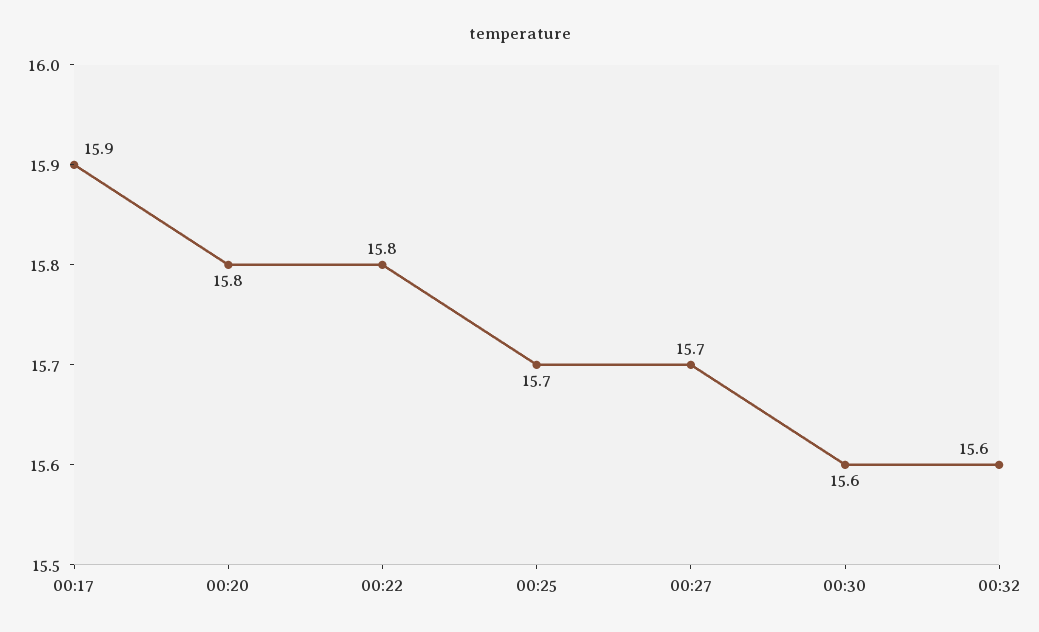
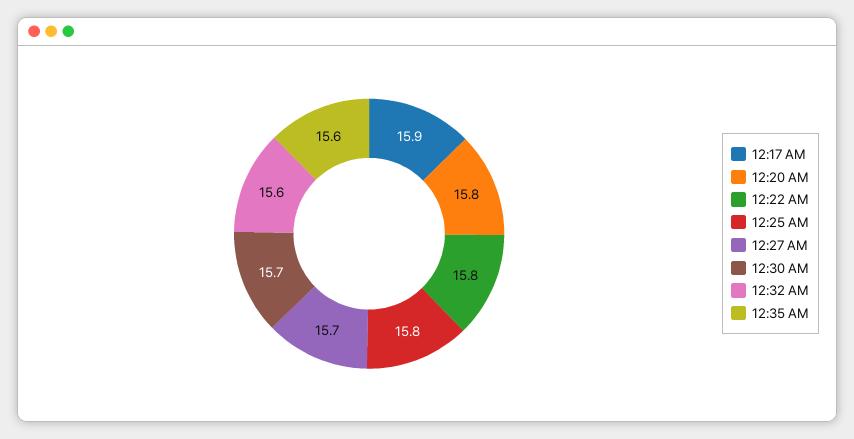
00:25: 15.7 -> 15.8
00:30: 15.6 -> 15.7
12:35 AM: none -> 15.6

